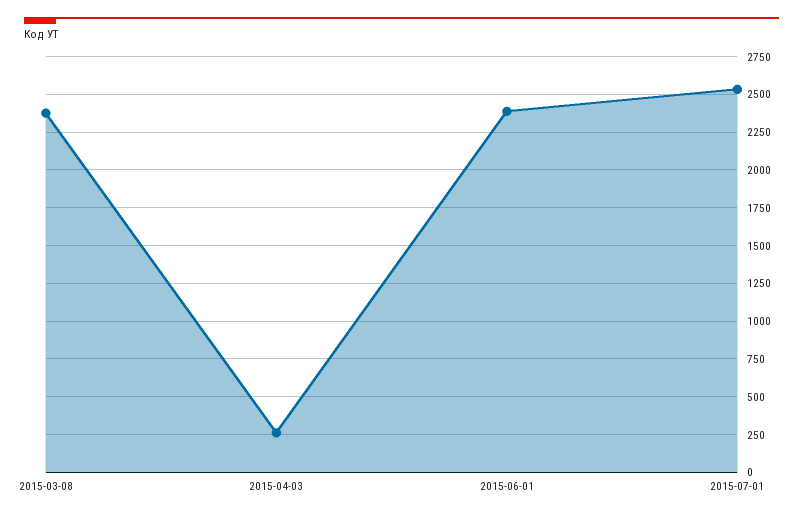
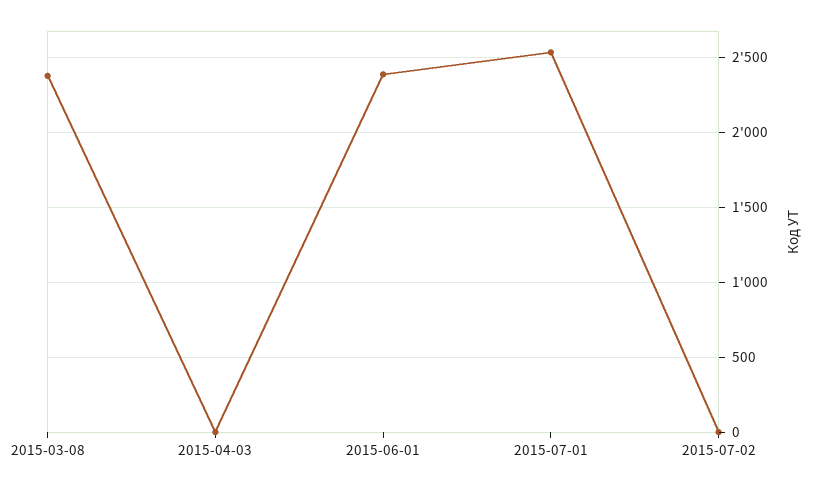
2015-04-03: 250 -> 0
2015-07-02: none -> 0

